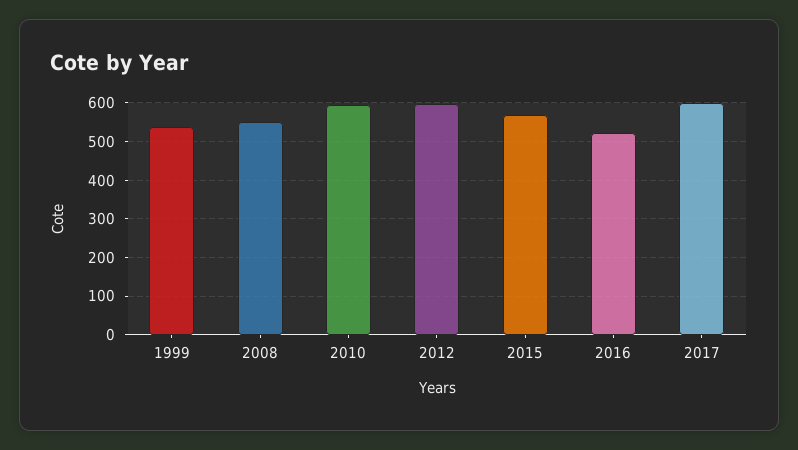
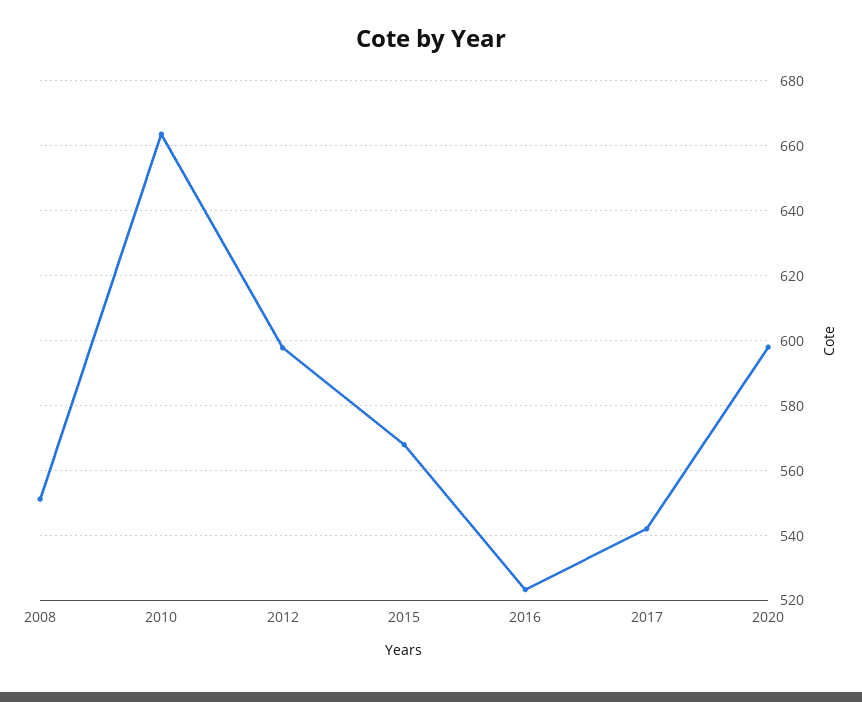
1999: 540 -> none
2010: 600 -> 664
2017: 600 -> 542
2020: none -> 598

